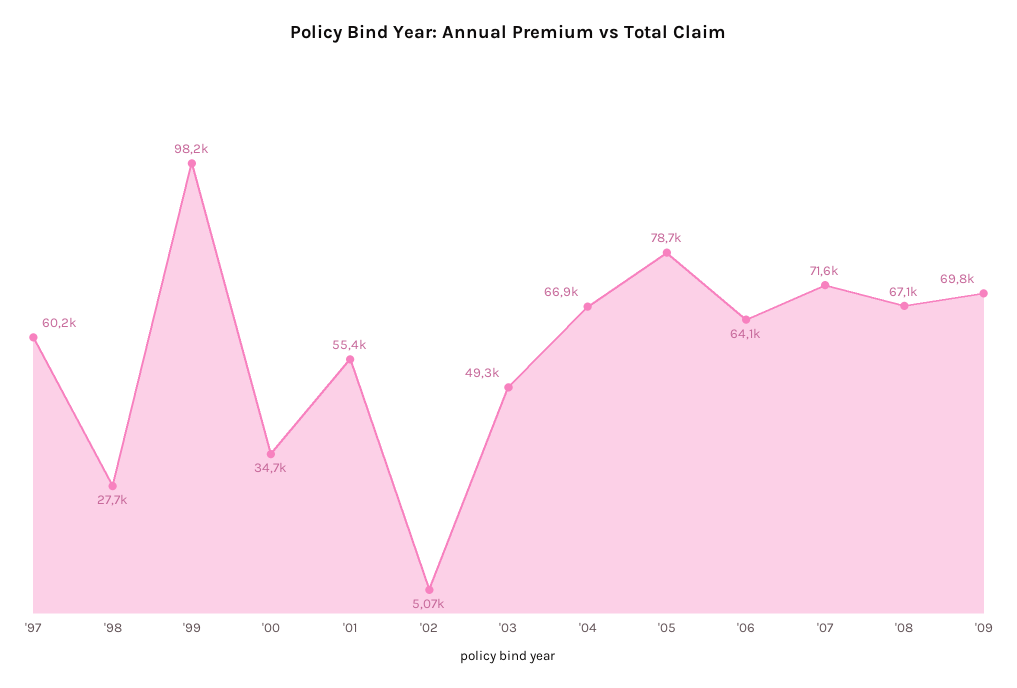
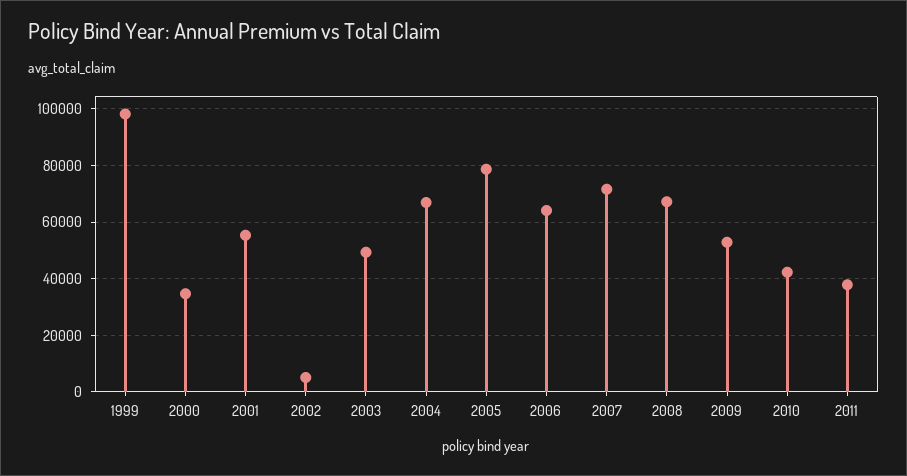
'97: 60200 -> none
'98: 27700 -> none
'09: 69800 -> 52500
2010: none -> 42500
2011: none -> 37500

